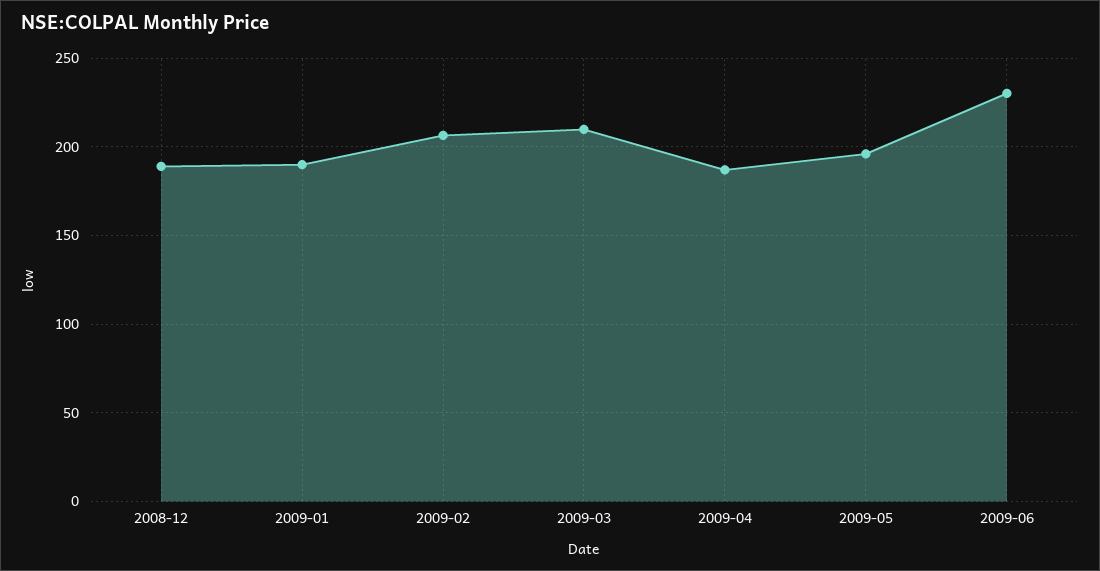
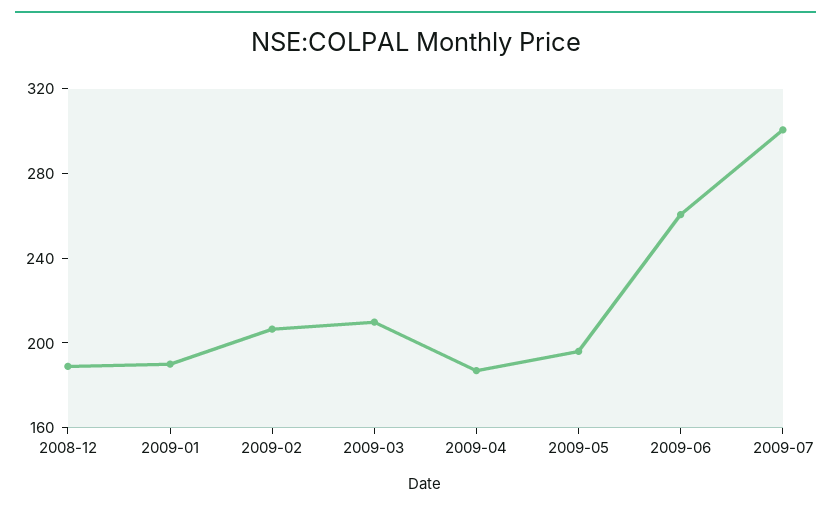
2009-06: 230 -> 260
2009-07: none -> 300

